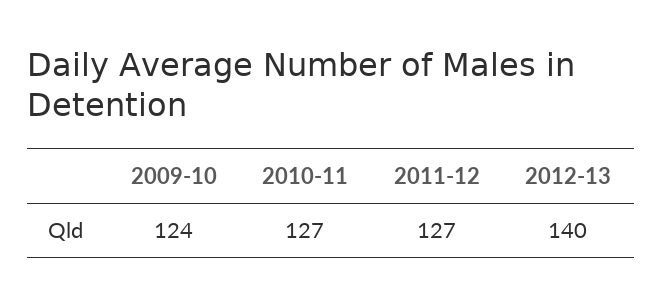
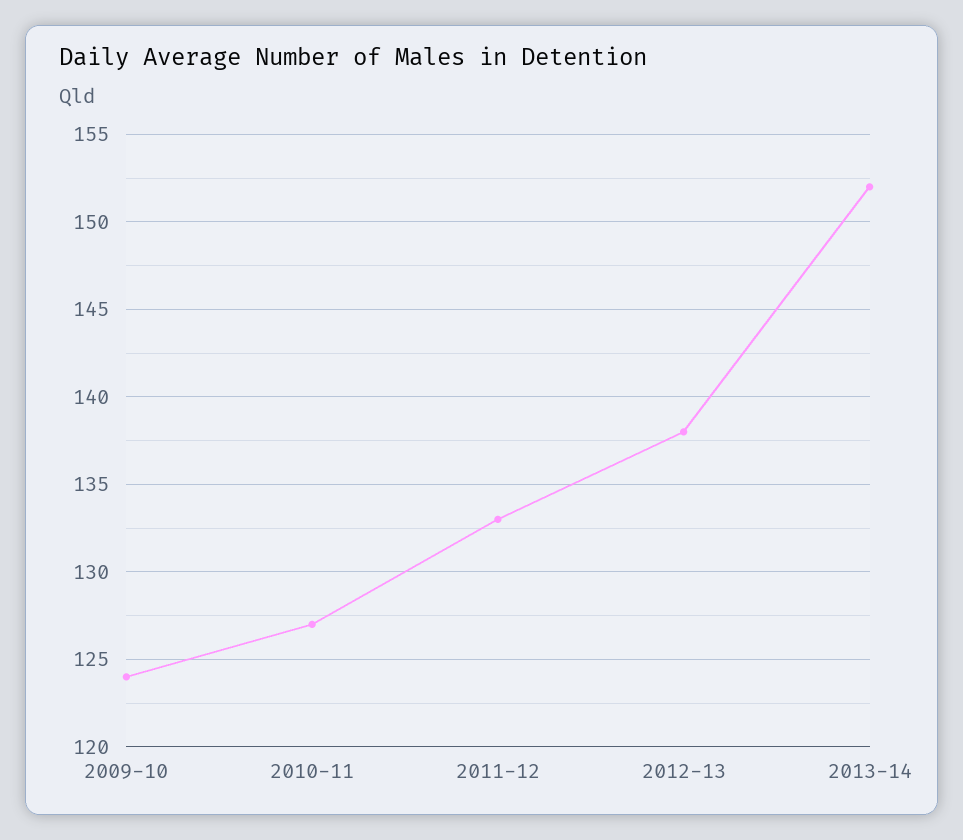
2011-12: 127 -> 133
2012-13: 140 -> 138
2013-14: none -> 152

